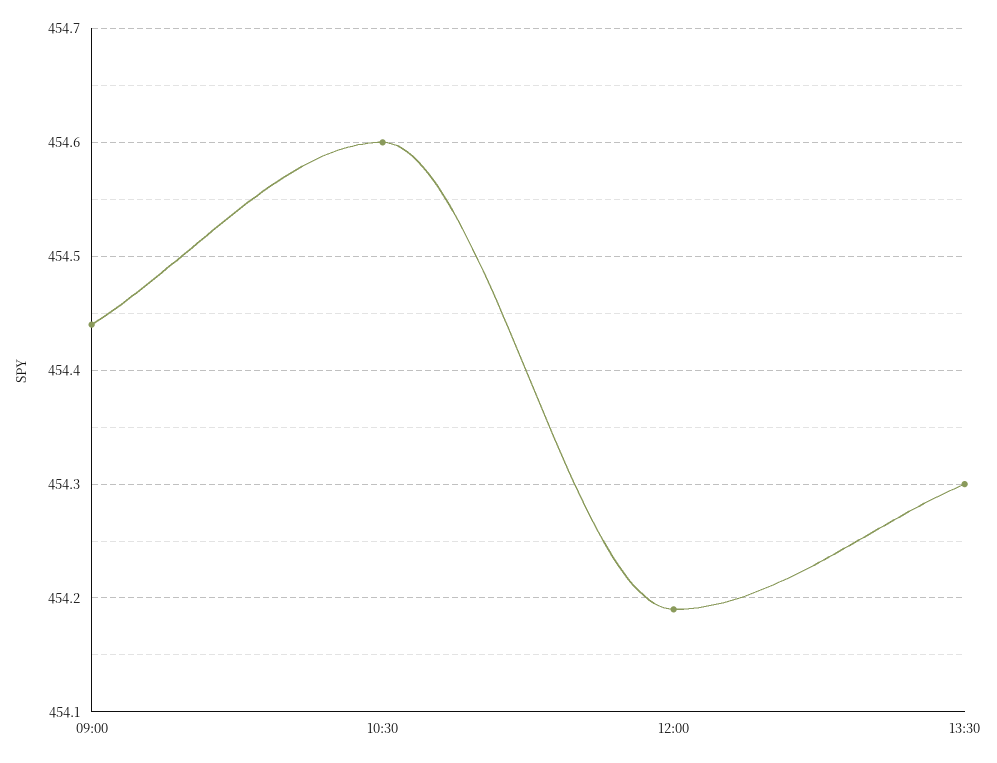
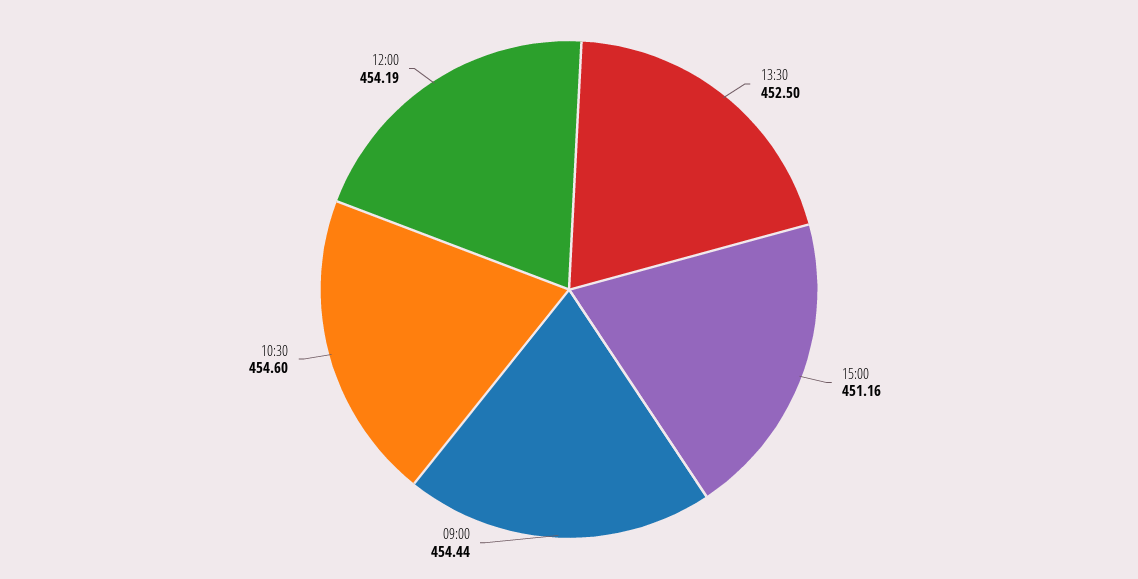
13:30: 454.3 -> 452.5
15:00: none -> 451.16

